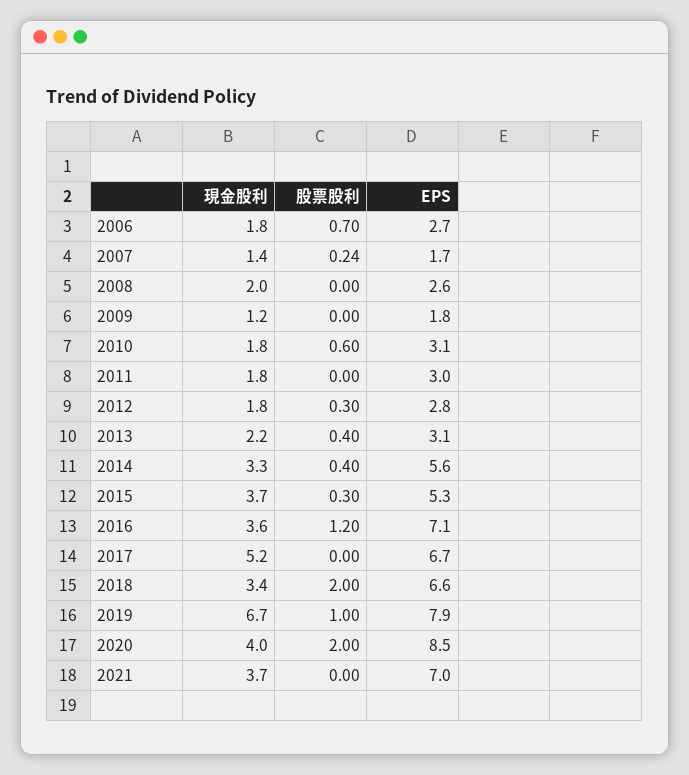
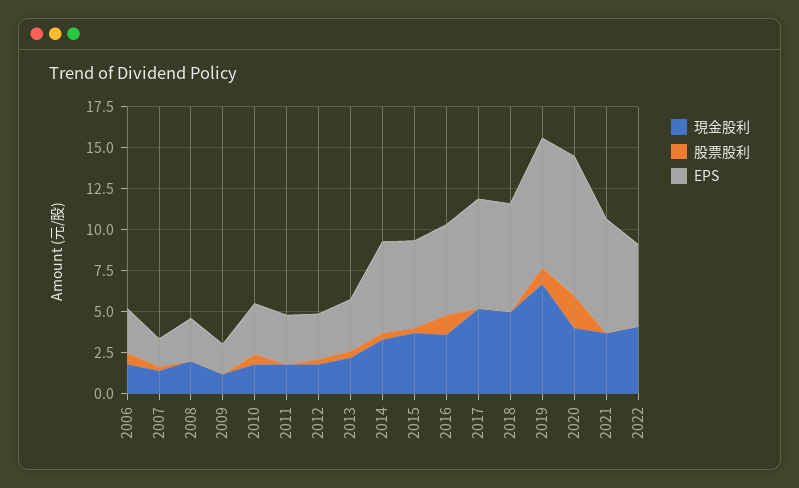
EPS, 2016: 7.1 -> 5.5
現金股利, 2018: 3.4 -> 5
股票股利, 2018: 2 -> 0
現金股利, 2022: none -> 4
股票股利, 2022: none -> 0
EPS, 2022: none -> 5

